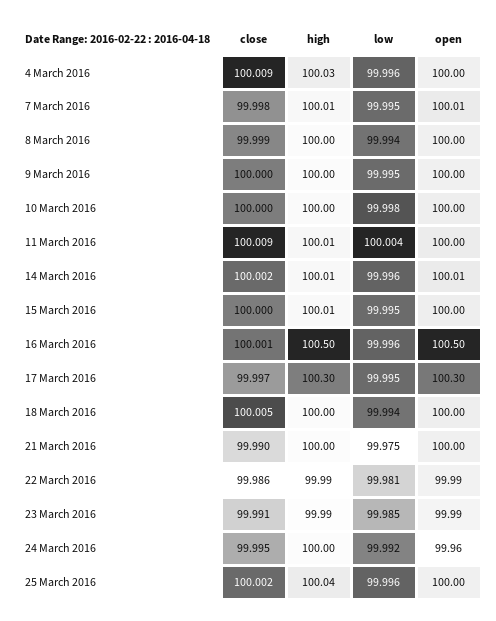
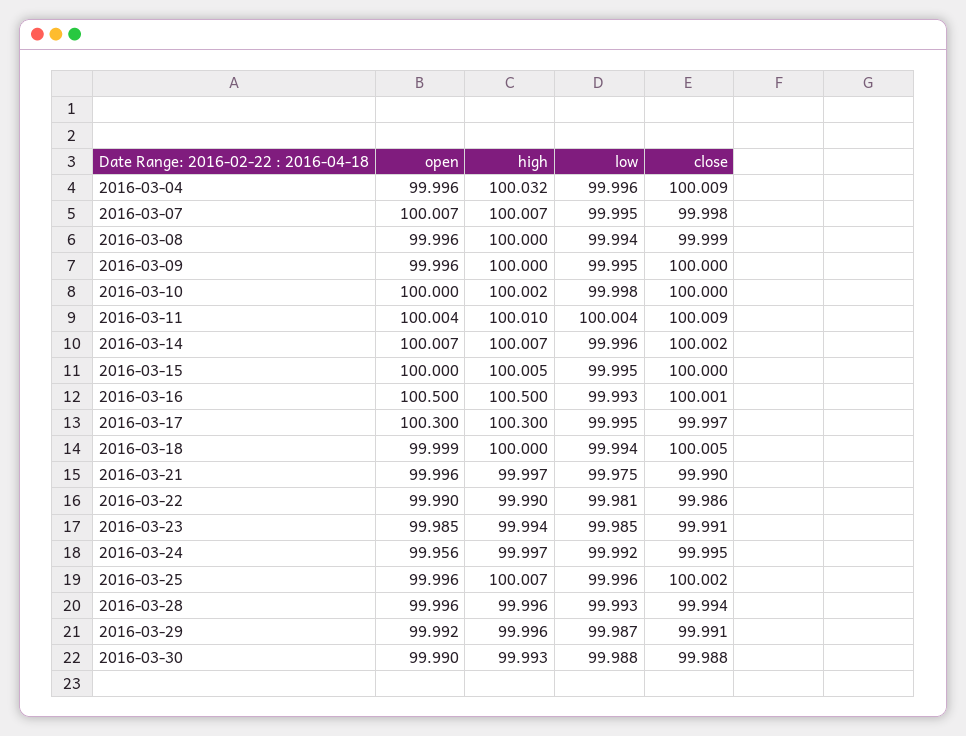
low, 16 March 2016: 99.996 -> 99.993
high, 25 March 2016: 100.04 -> 100.007
open, 2016-03-28: none -> 99.996
high, 2016-03-28: none -> 99.996
low, 2016-03-28: none -> 99.993
close, 2016-03-28: none -> 99.994
open, 2016-03-29: none -> 99.992
high, 2016-03-29: none -> 99.996
low, 2016-03-29: none -> 99.987
close, 2016-03-29: none -> 99.991
open, 2016-03-30: none -> 99.99
high, 2016-03-30: none -> 99.993
low, 2016-03-30: none -> 99.988
close, 2016-03-30: none -> 99.988

